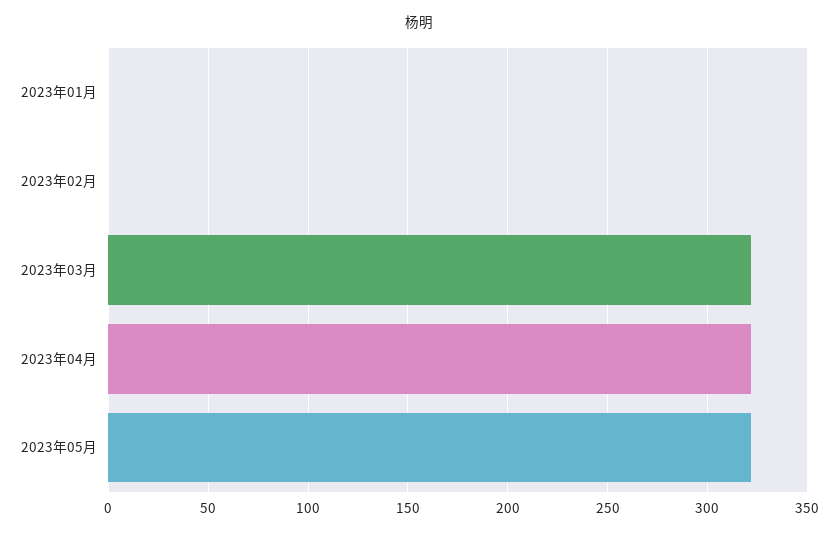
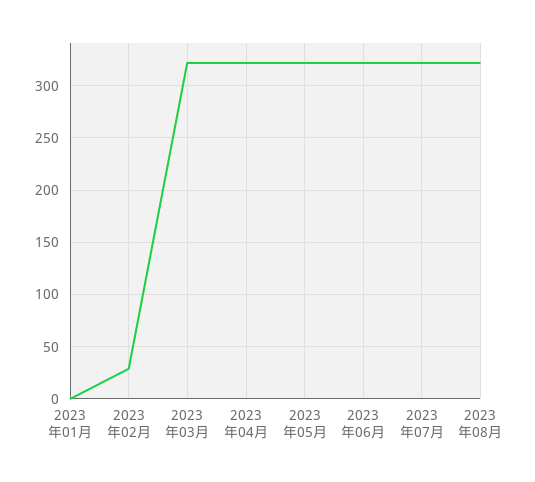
2023年02月: 0 -> 30
2023年06月: none -> 320
2023年07月: none -> 320
2023年08月: none -> 320

